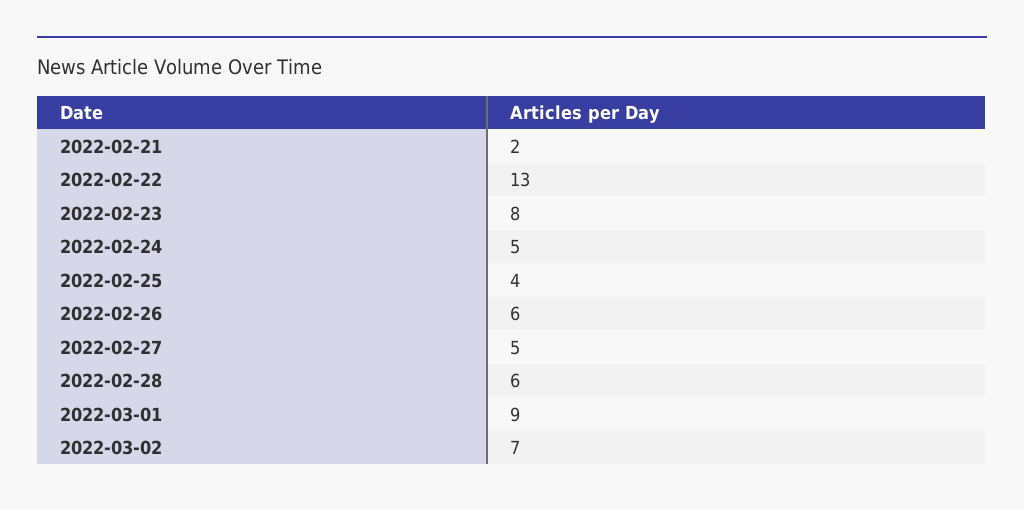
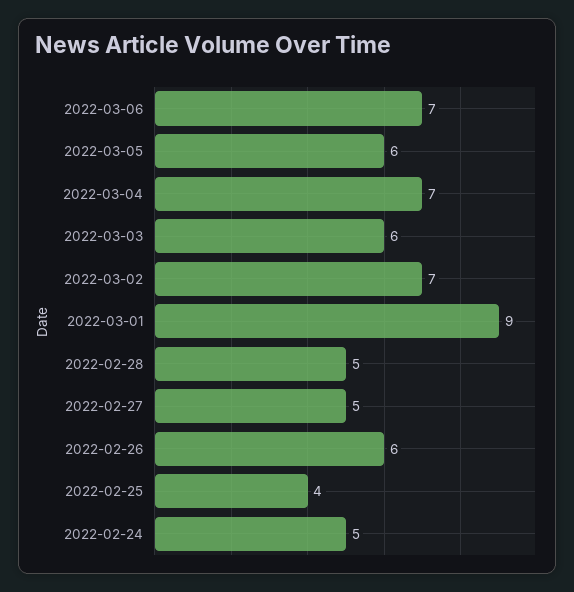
2022-02-21: 2 -> none
2022-02-22: 13 -> none
2022-02-23: 8 -> none
2022-02-28: 6 -> 5
2022-03-06: none -> 7
2022-03-05: none -> 6
2022-03-04: none -> 7
2022-03-03: none -> 6

